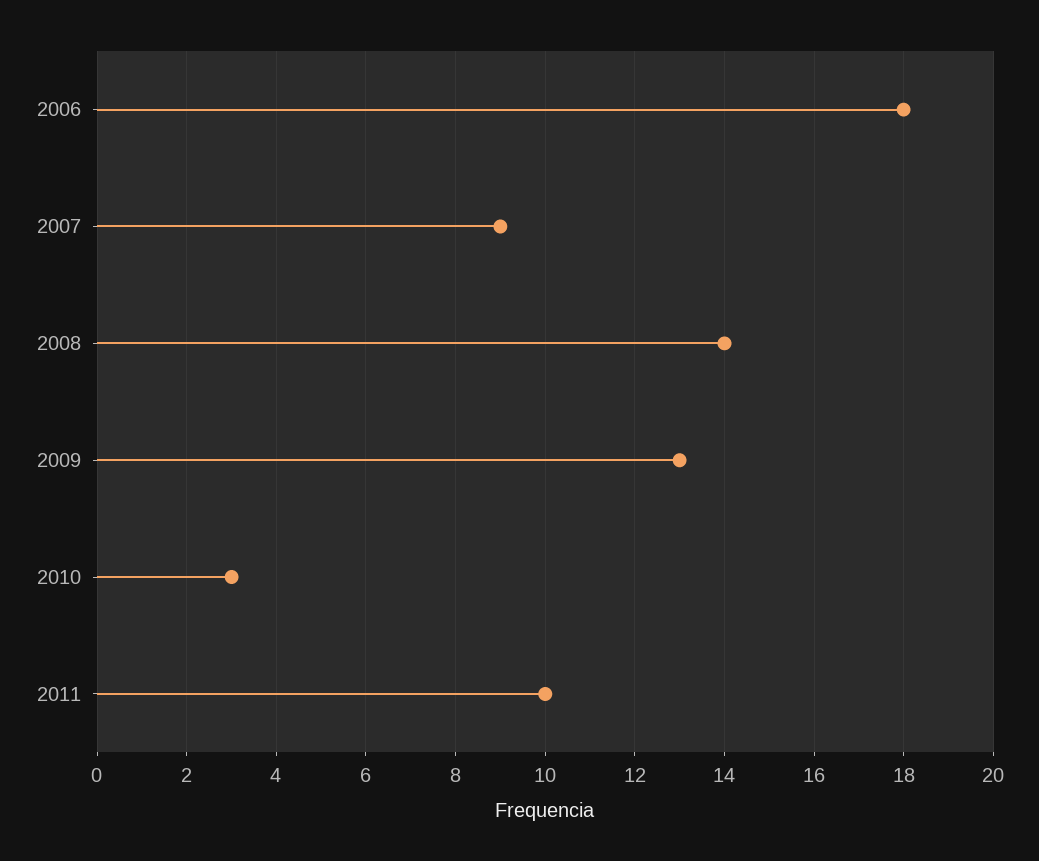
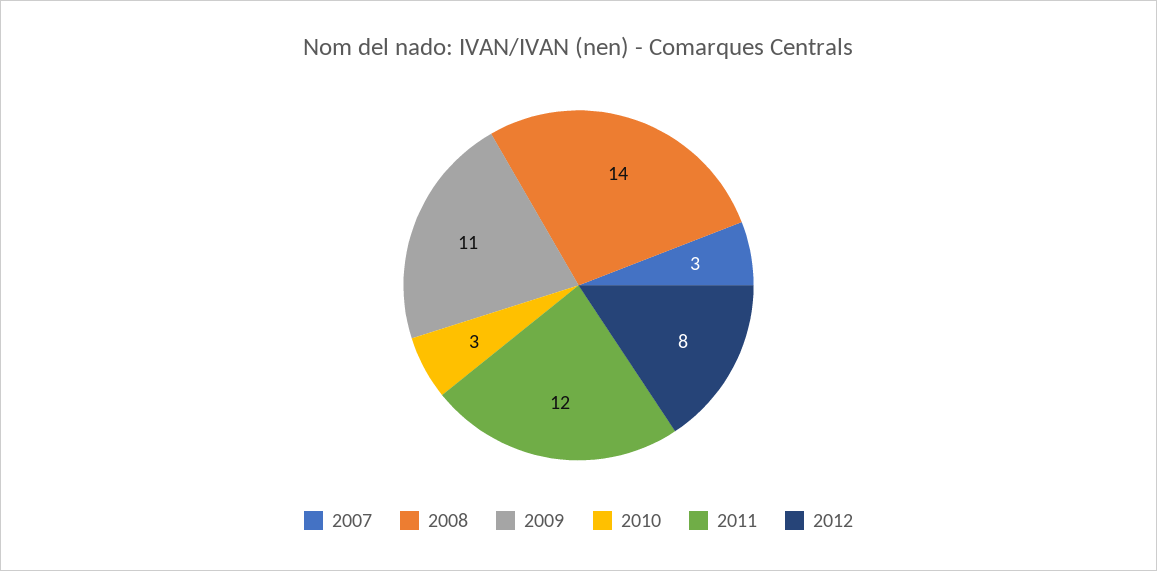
2006: 18 -> none
2007: 9 -> 3
2009: 13 -> 11
2011: 10 -> 12
2012: none -> 8

